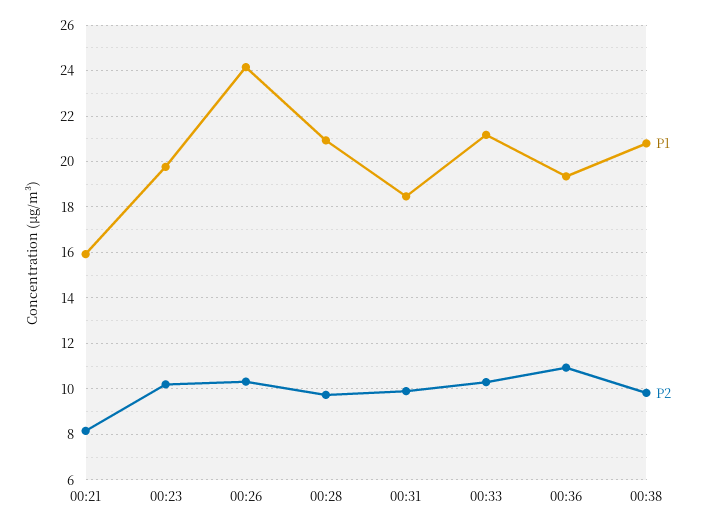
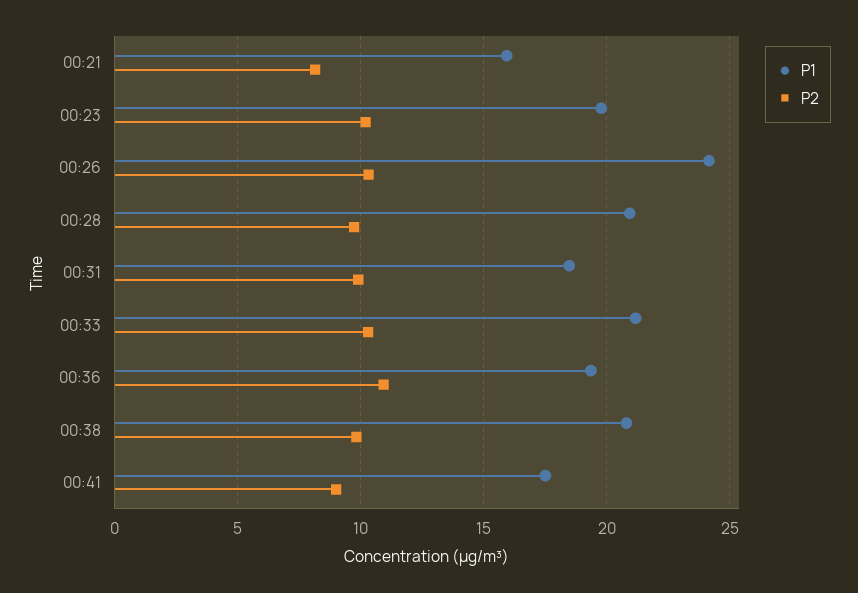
P1, 00:41: none -> 17.5
P2, 00:41: none -> 9

